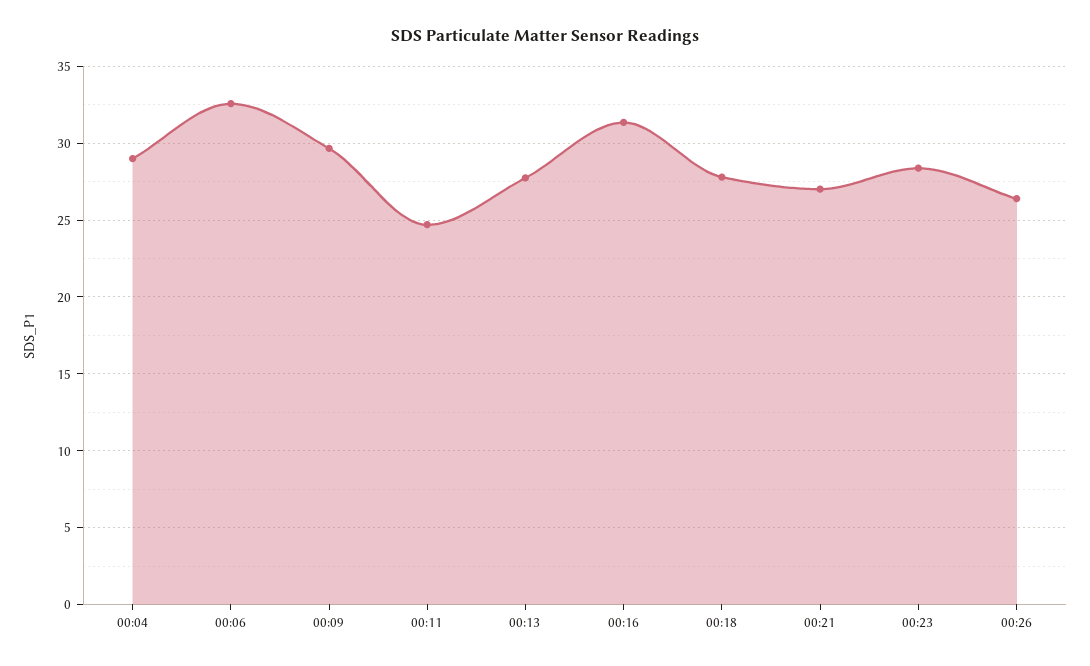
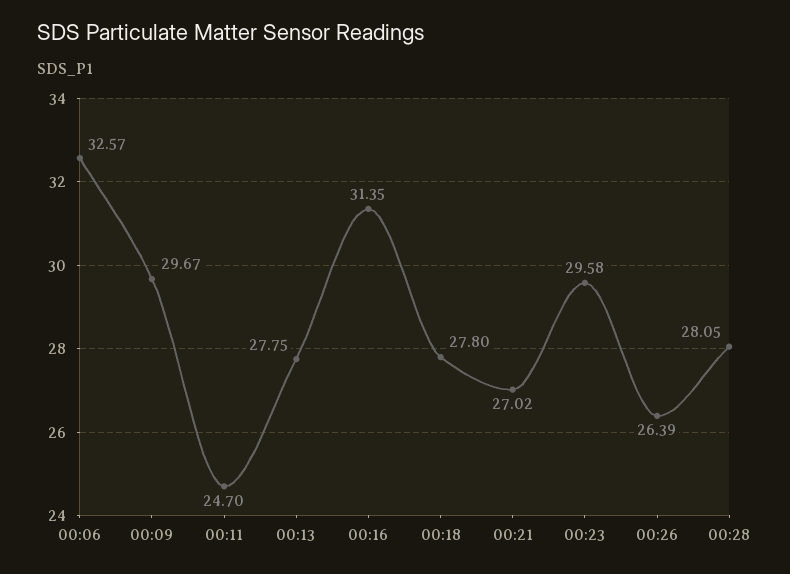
00:04: 29 -> none
00:23: 28.5 -> 29.58
00:28: none -> 28.05

